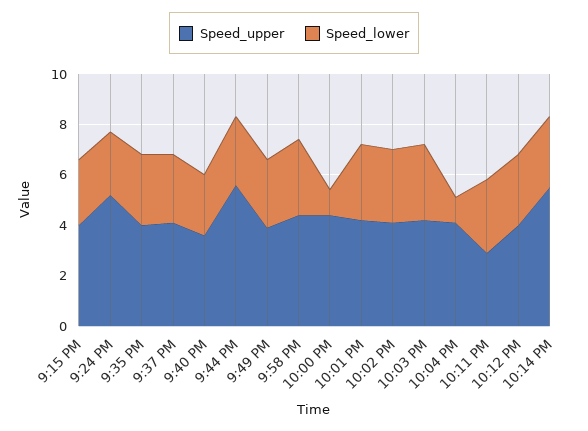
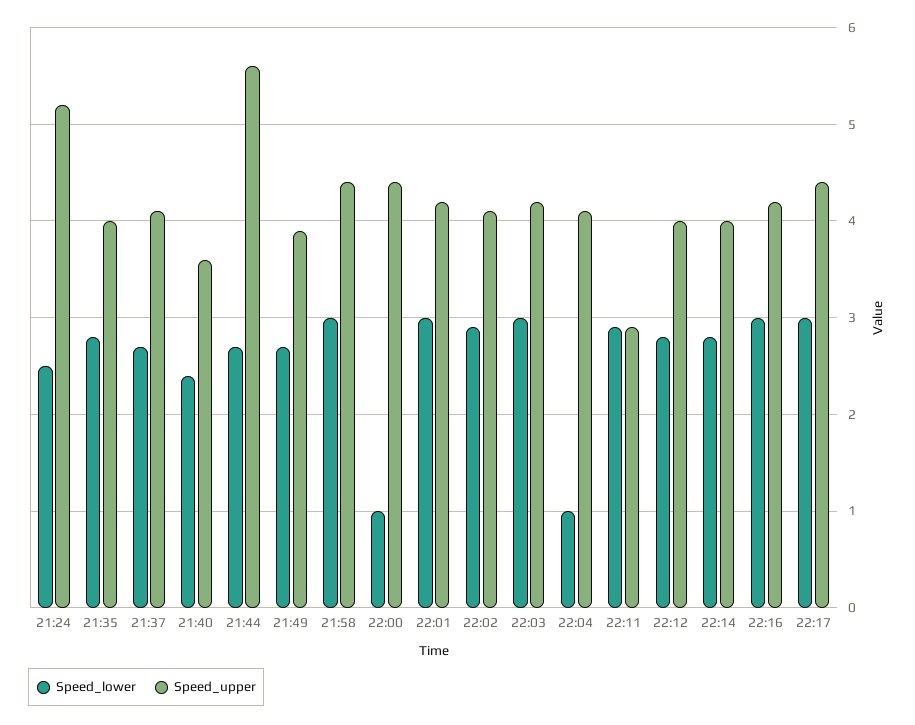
Speed_upper, 9:15 PM: 4 -> none
Speed_lower, 9:15 PM: 2.5 -> none
Speed_upper, 10:14 PM: 5.5 -> 4
Speed_lower, 22:16: none -> 3
Speed_upper, 22:16: none -> 4.2
Speed_lower, 22:17: none -> 3
Speed_upper, 22:17: none -> 4.4

